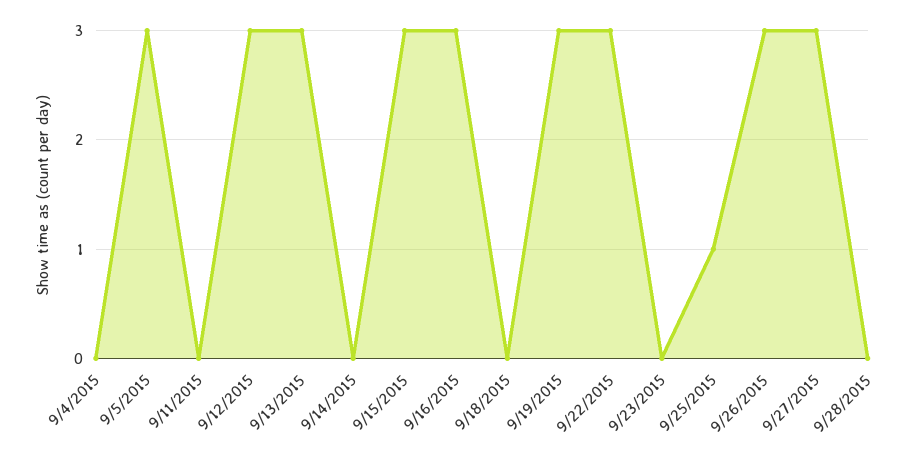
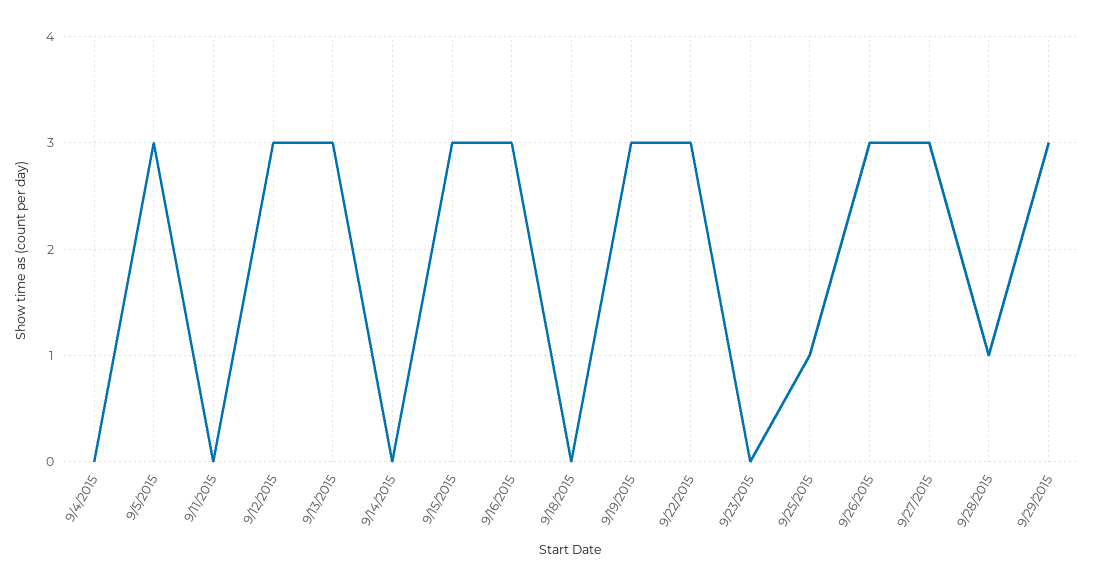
9/28/2015: 0 -> 1
9/29/2015: none -> 3

